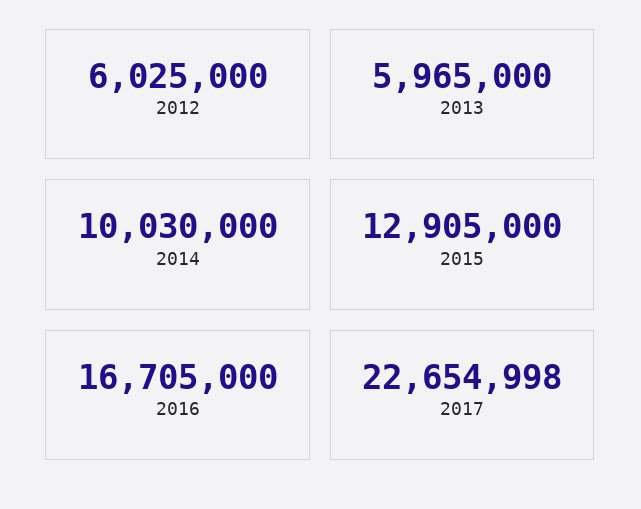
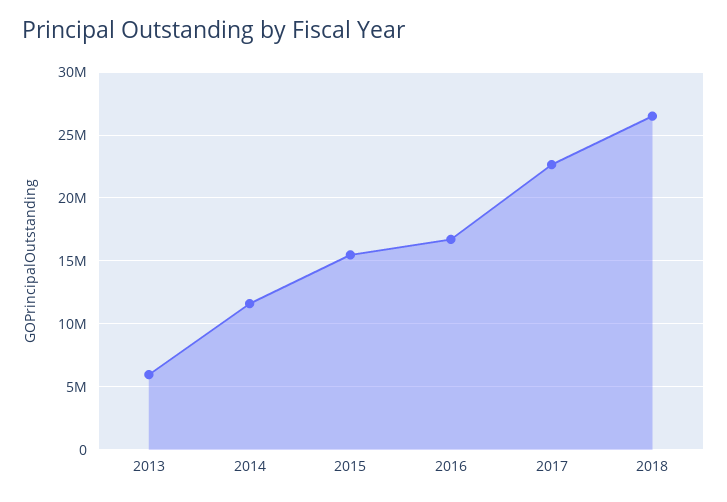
2012: 6025000 -> none
2014: 10030000 -> 11500000
2015: 12905000 -> 15500000
2018: none -> 26500000

